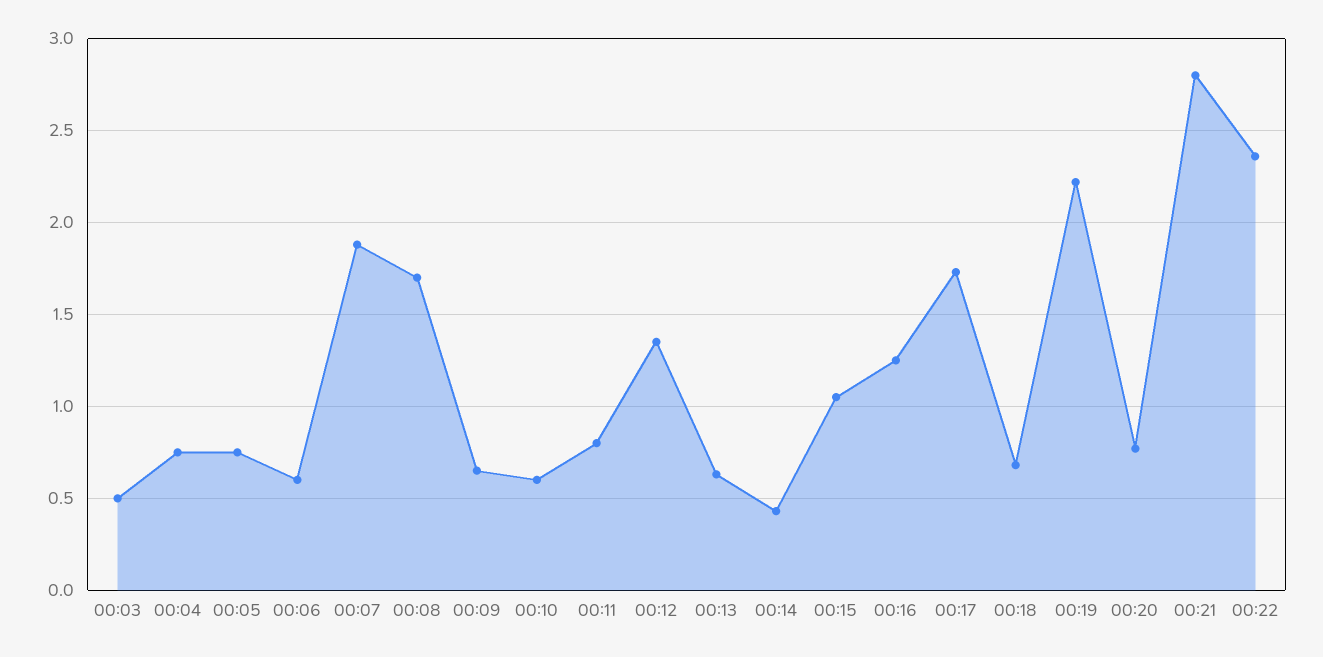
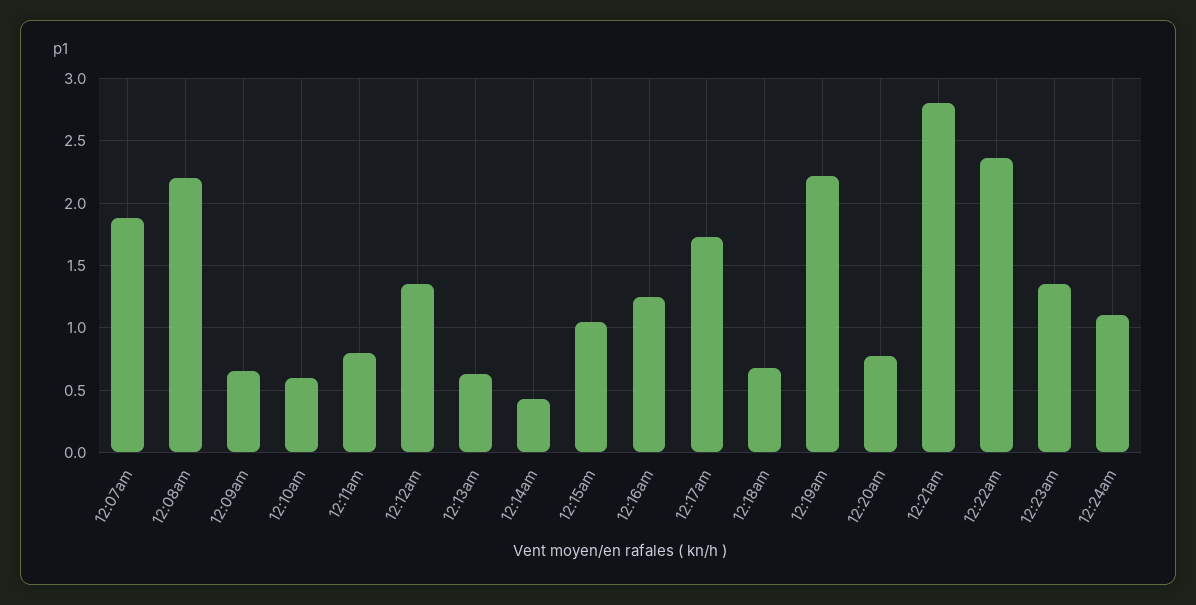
00:03: 0.5 -> none
00:04: 0.75 -> none
00:05: 0.75 -> none
00:06: 0.6 -> none
00:08: 1.7 -> 2.2
12:23am: none -> 1.35
12:24am: none -> 1.1

